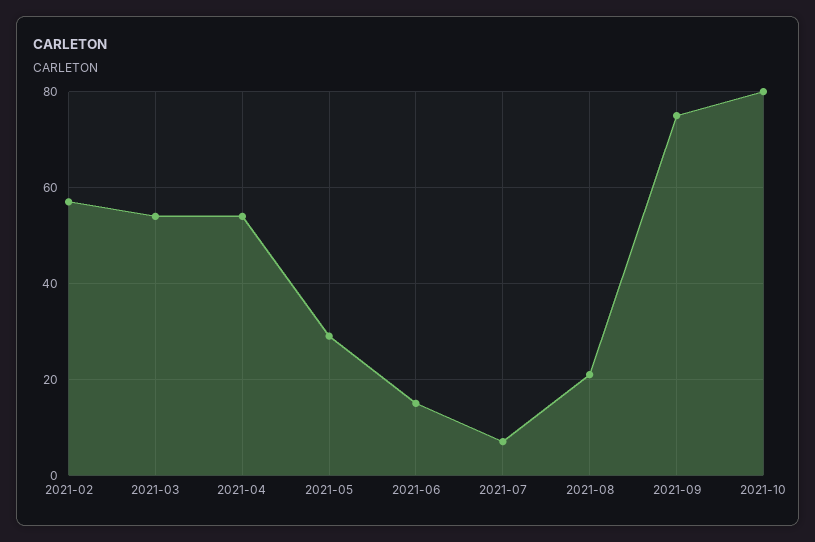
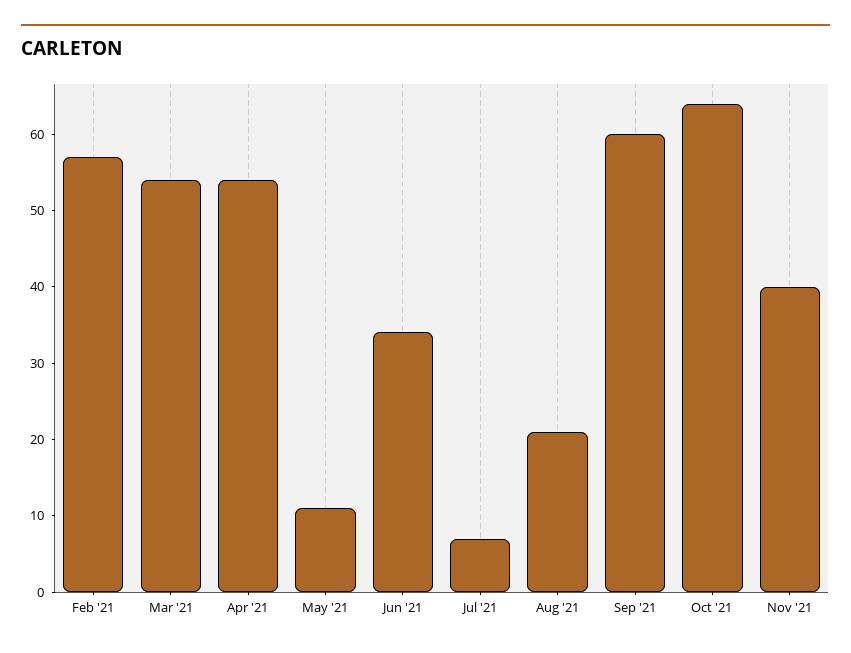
2021-05: 30 -> 10
2021-06: 15 -> 35
2021-09: 75 -> 60
2021-10: 80 -> 65
Nov '21: none -> 40

